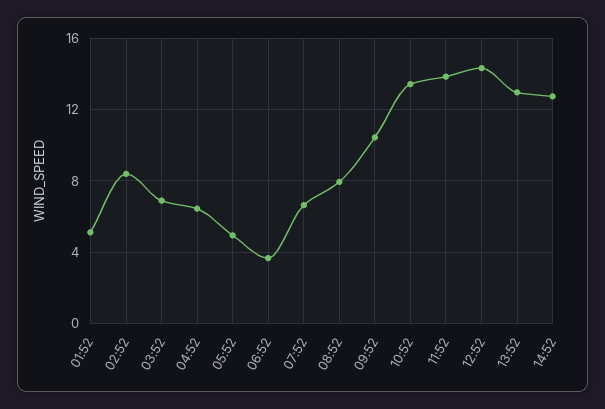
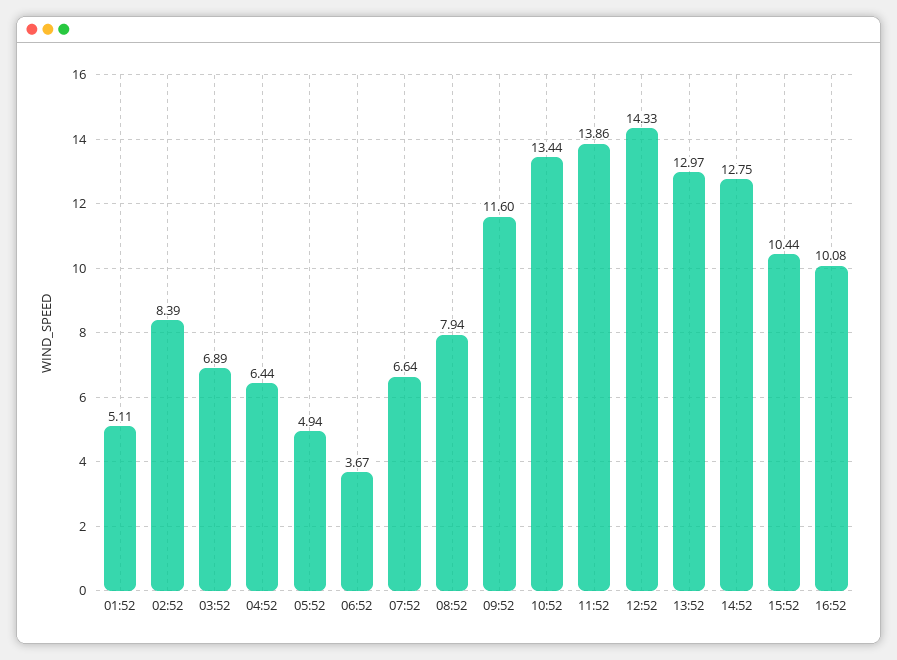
09:52: 10.5 -> 11.6
15:52: none -> 10.44
16:52: none -> 10.08

